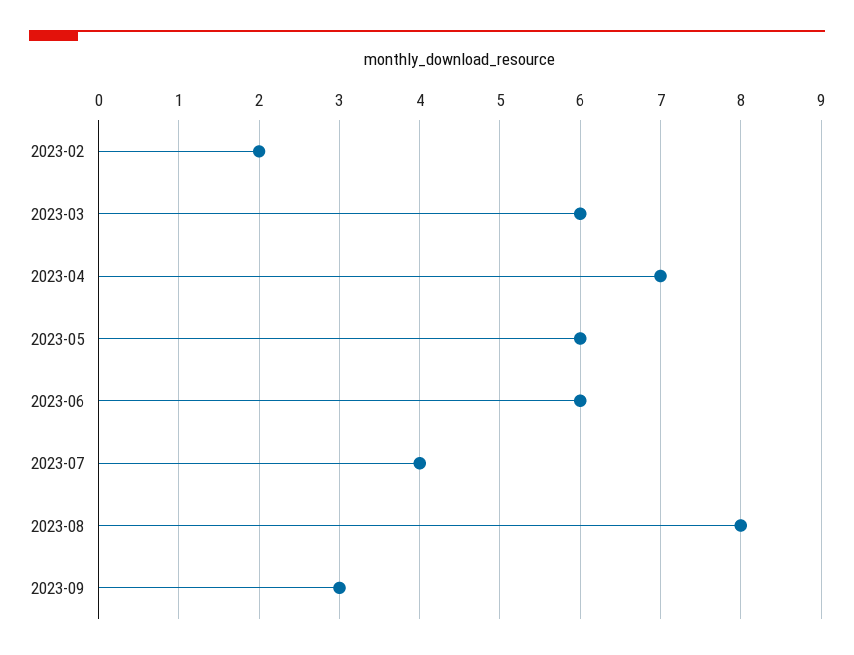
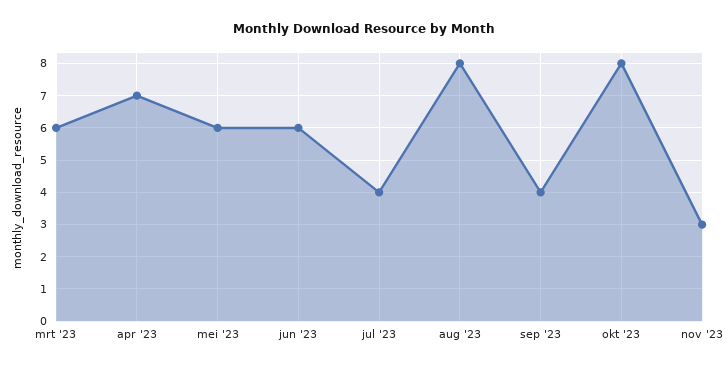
2023-02: 2 -> none
2023-09: 3 -> 4
okt '23: none -> 8
nov '23: none -> 3

